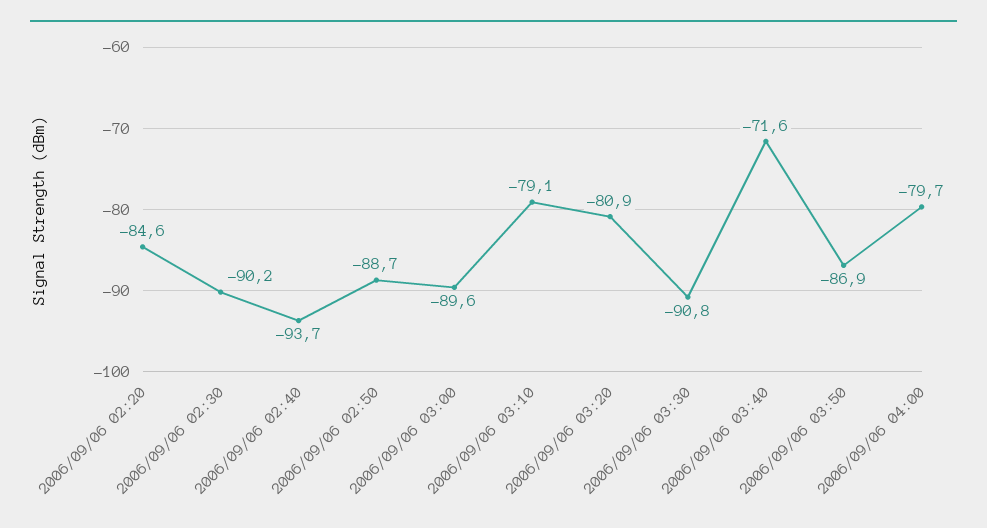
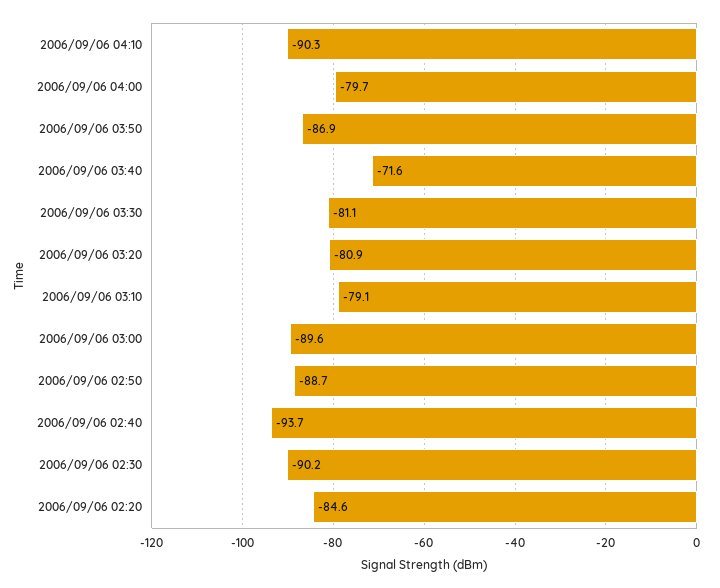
2006/09/06 03:30: -90.8 -> -81.1
2006/09/06 04:10: none -> -90.3

